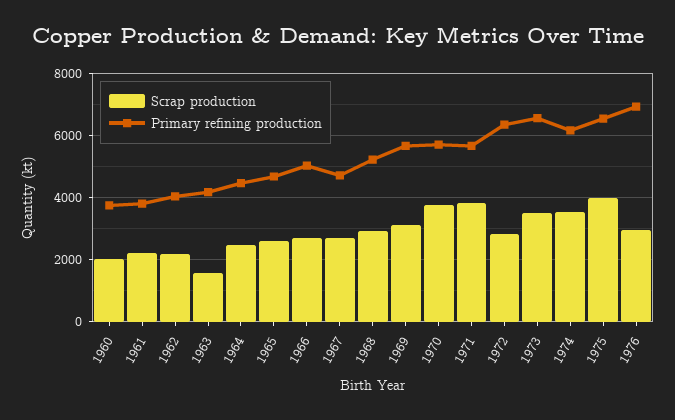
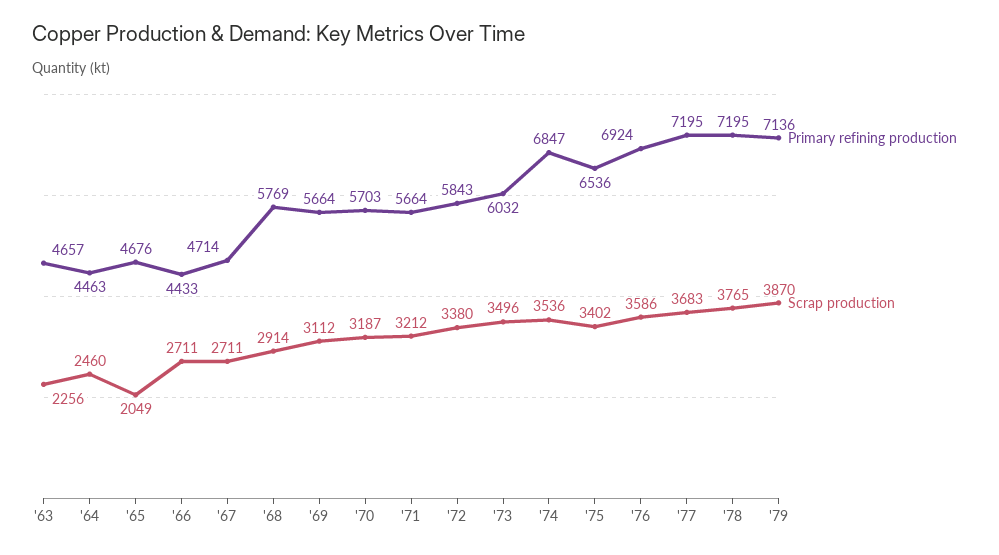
Scrap production, 1960: 2000 -> none
Primary refining production, 1960: 3800 -> none
Scrap production, 1961: 2200 -> none
Primary refining production, 1961: 3800 -> none
Scrap production, 1962: 2200 -> none
Primary refining production, 1962: 4000 -> none
Scrap production, 1963: 1600 -> 2256
Primary refining production, 1963: 4200 -> 4657
Scrap production, 1965: 2600 -> 2049
Primary refining production, 1966: 5000 -> 4433
Primary refining production, 1968: 5200 -> 5769
Scrap production, 1970: 3800 -> 3187
Scrap production, 1971: 3800 -> 3212
Scrap production, 1972: 2800 -> 3380
Primary refining production, 1972: 6400 -> 5843
Primary refining production, 1973: 6600 -> 6032
Primary refining production, 1974: 6200 -> 6847
Scrap production, 1975: 4000 -> 3402
Scrap production, 1976: 3000 -> 3586
Primary refining production, '77: none -> 7195
Scrap production, '77: none -> 3683
Primary refining production, '78: none -> 7195
Scrap production, '78: none -> 3765
Primary refining production, '79: none -> 7136
Scrap production, '79: none -> 3870

